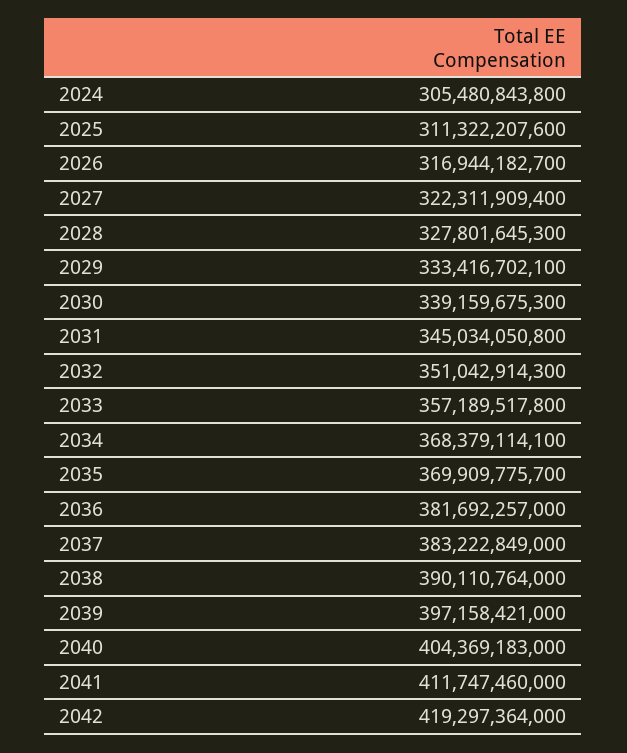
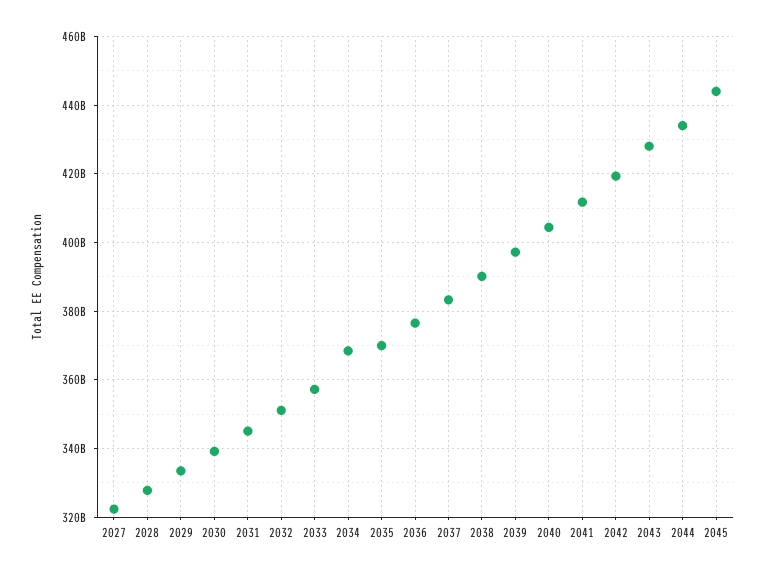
2024: 305480843800 -> none
2025: 311322207600 -> none
2026: 316944182700 -> none
2036: 381692257000 -> 376000000000
2043: none -> 428000000000
2044: none -> 434000000000
2045: none -> 444000000000

